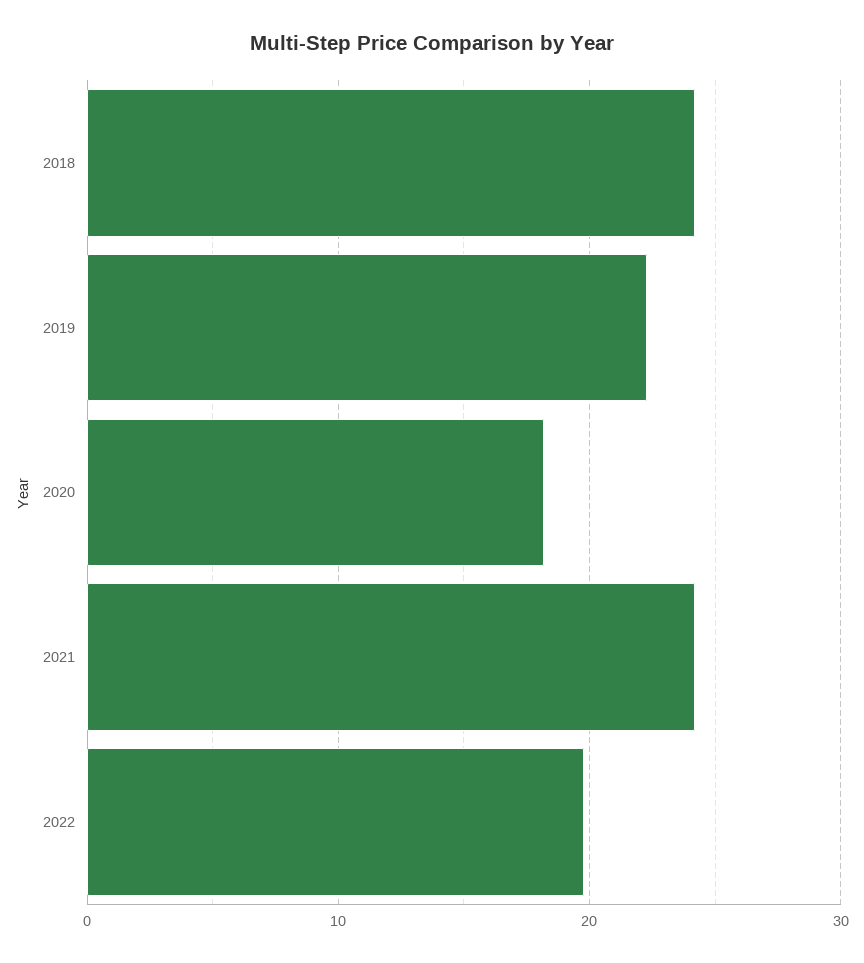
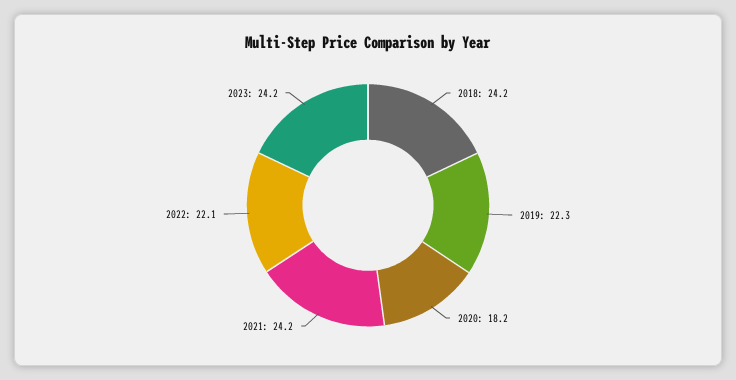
2022: 20 -> 22.1
2023: none -> 24.2

